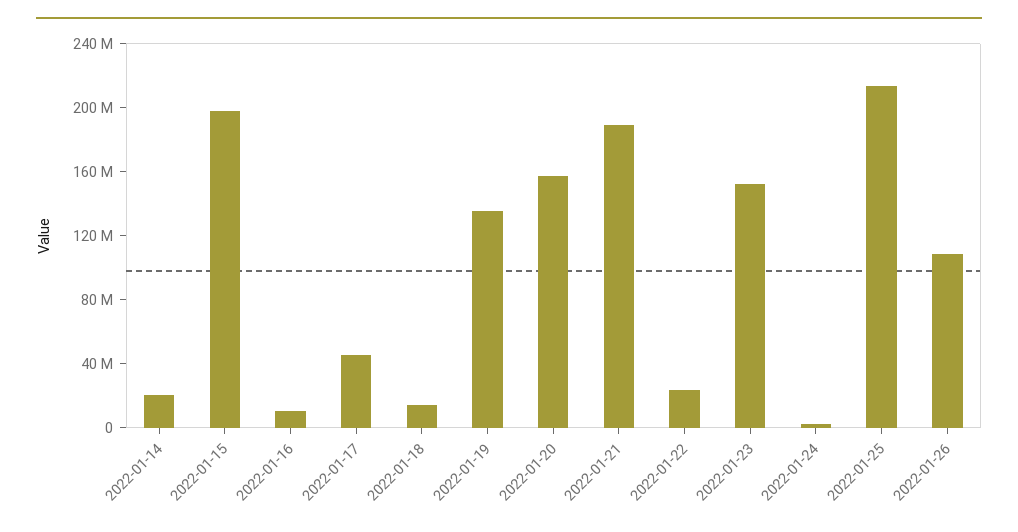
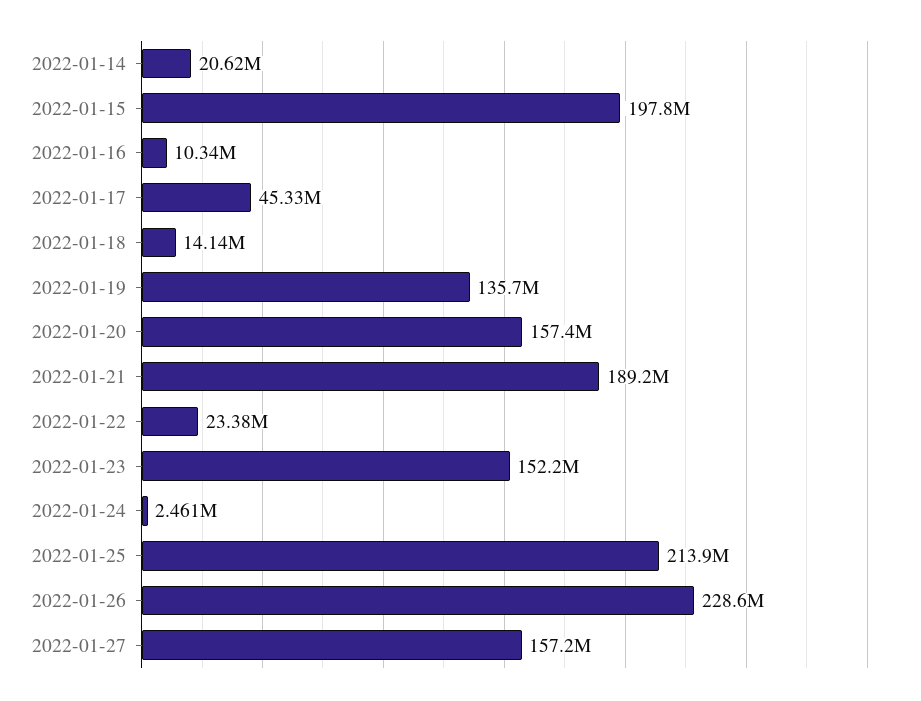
2022-01-26: 110000000 -> 228600000
2022-01-27: none -> 157200000

